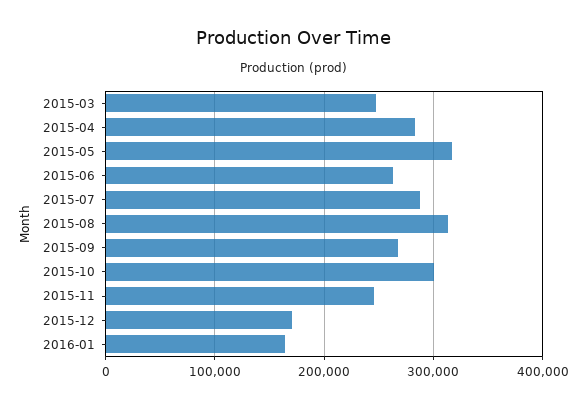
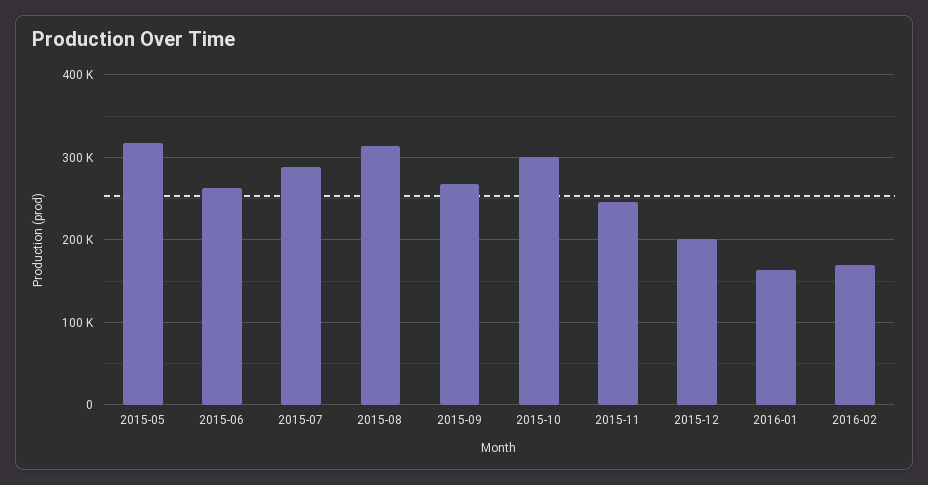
2015-03: 250000 -> none
2015-04: 280000 -> none
2015-12: 170000 -> 200000
2016-02: none -> 170000

